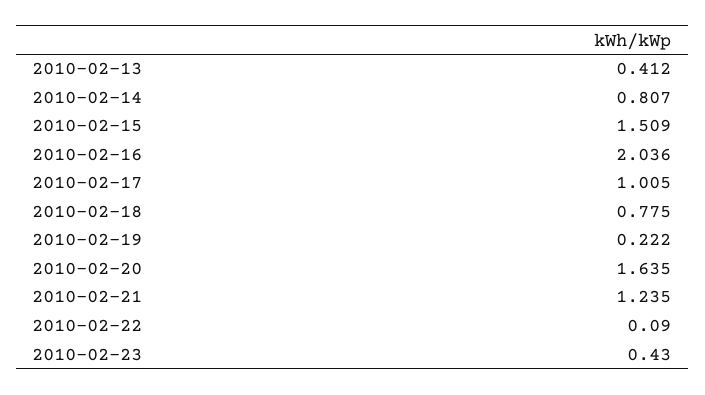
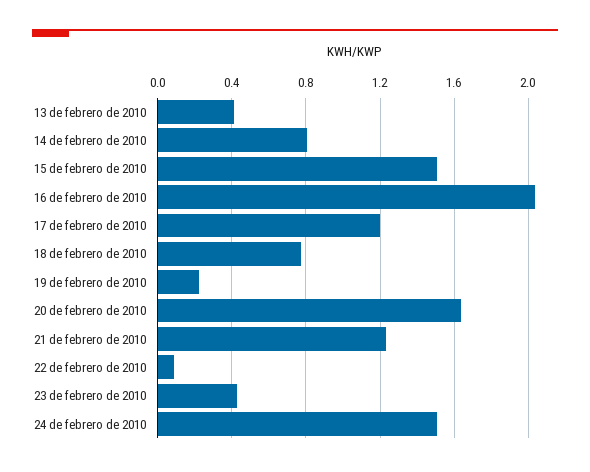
2010-02-17: 1.005 -> 1.2
24 de febrero de 2010: none -> 1.5

